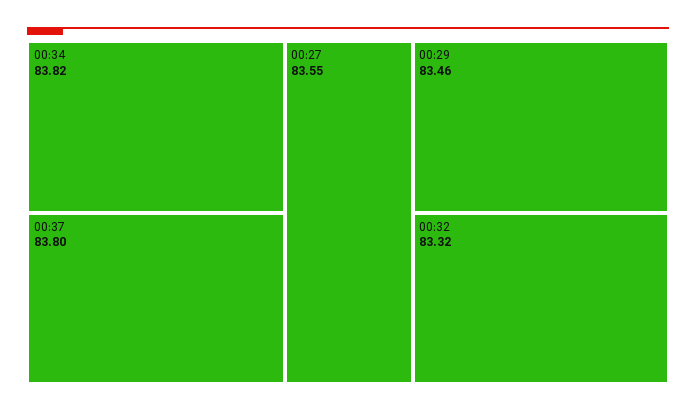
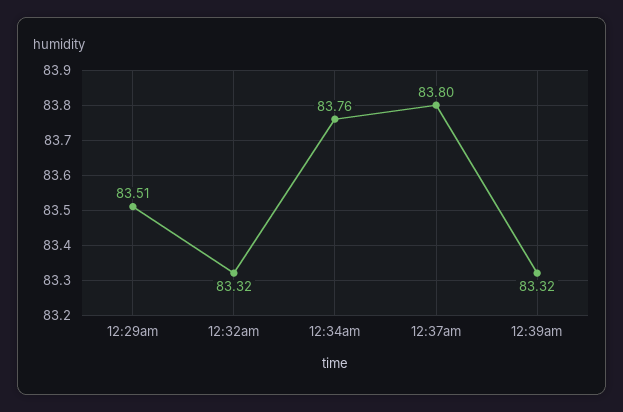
00:34: 83.82 -> 83.76
00:27: 83.55 -> none
00:29: 83.46 -> 83.51
12:39am: none -> 83.32

